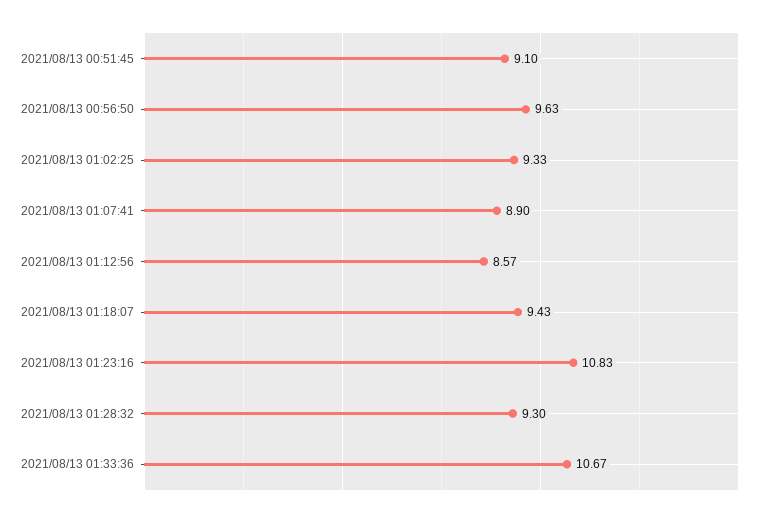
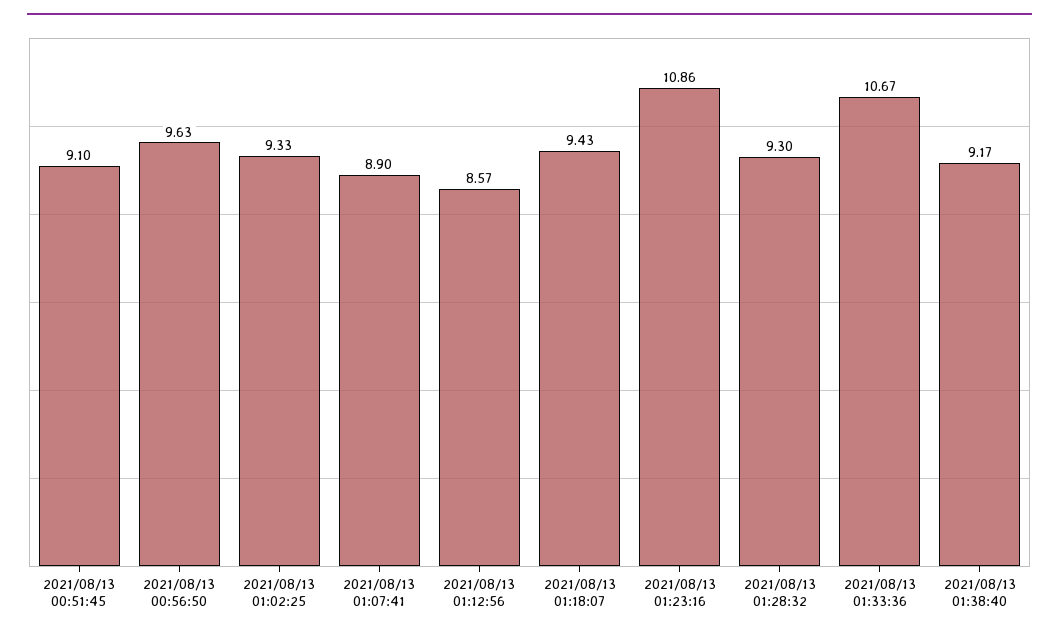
2021/08/13 01:23:16: 10.83 -> 10.86
2021/08/13 01:38:40: none -> 9.17

